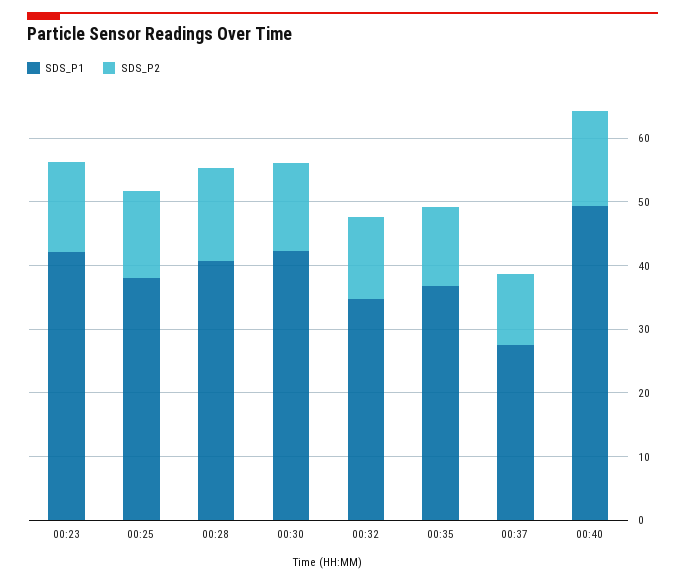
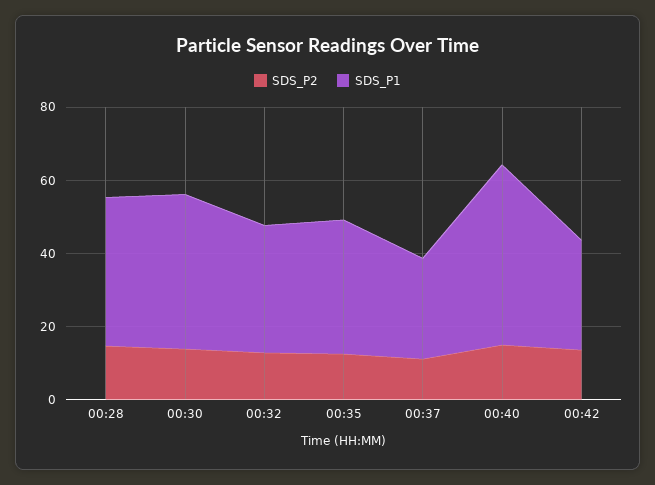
SDS_P1, 00:23: 42 -> none
SDS_P2, 00:23: 14 -> none
SDS_P1, 00:25: 38 -> none
SDS_P2, 00:25: 14 -> none
SDS_P2, 00:42: none -> 15
SDS_P1, 00:42: none -> 30

